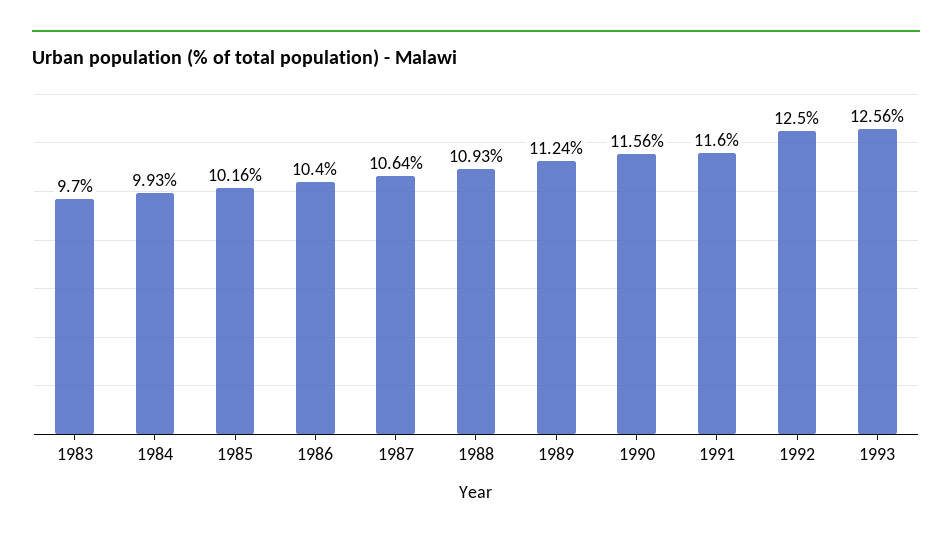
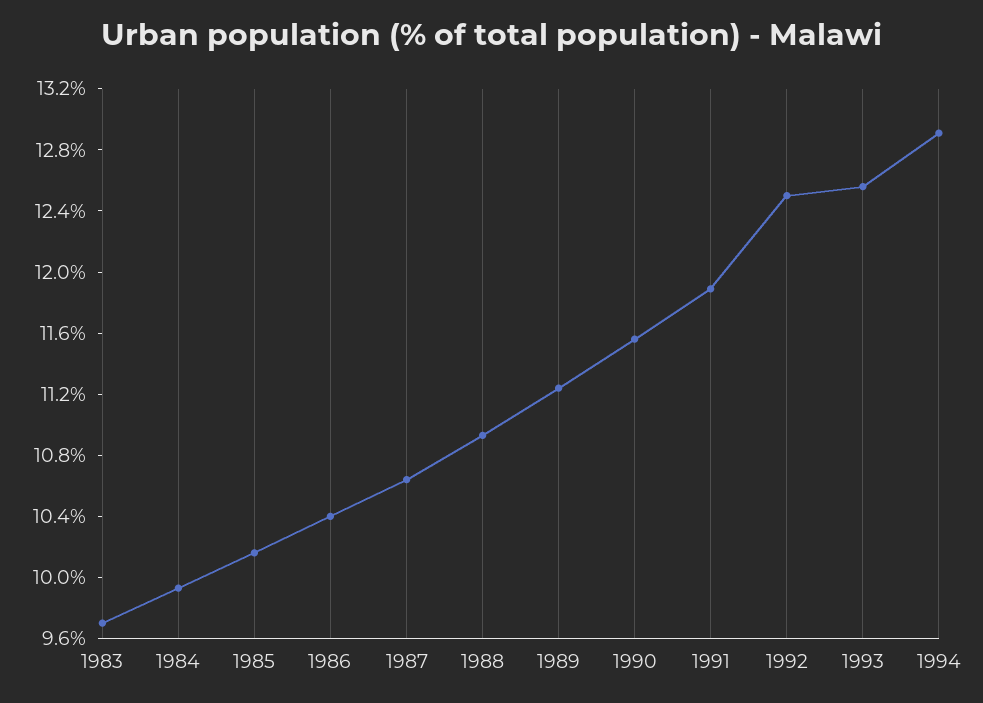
1991: 11.6 -> 11.9
1994: none -> 12.9

